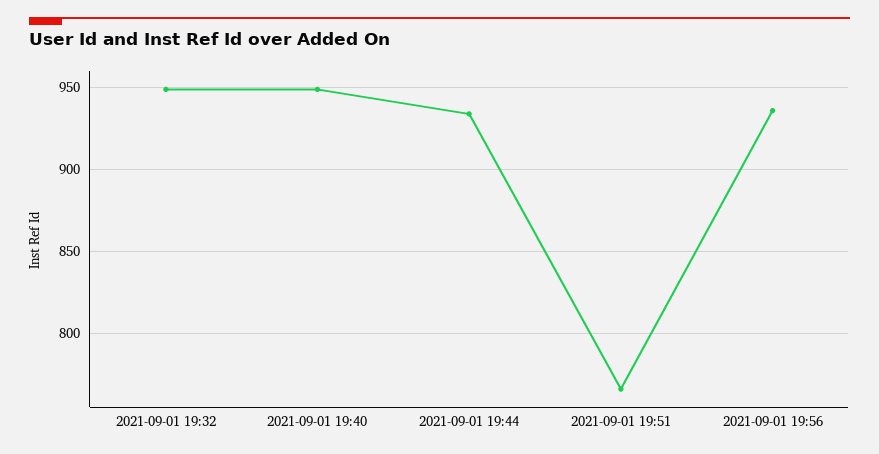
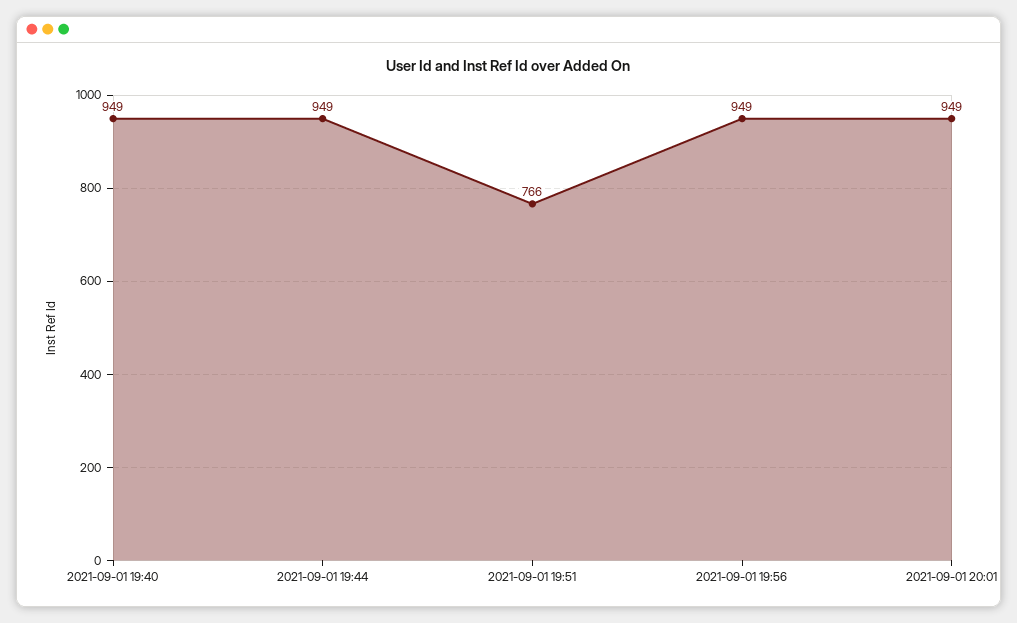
2021-09-01 19:32: 950 -> none
2021-09-01 19:44: 935 -> 949
2021-09-01 19:56: 935 -> 949
2021-09-01 20:01: none -> 949

